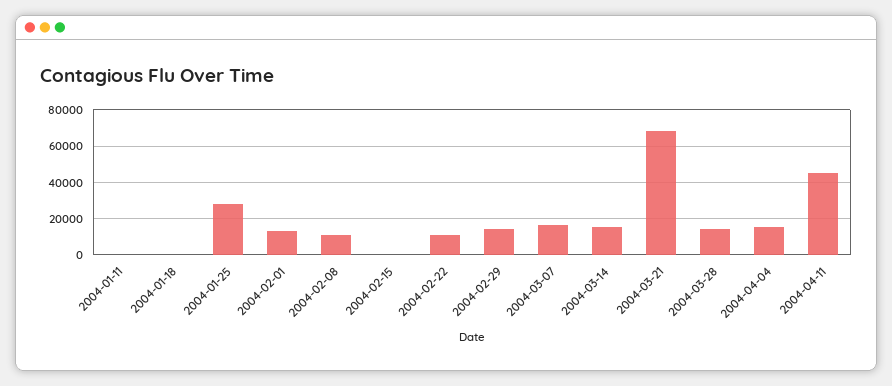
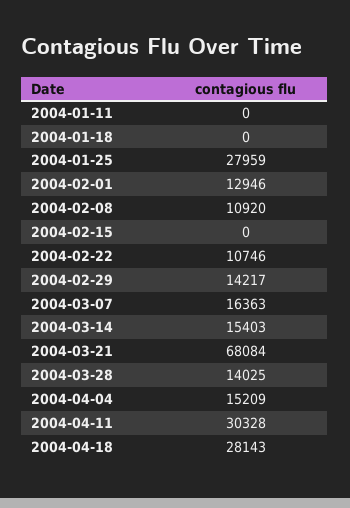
2004-04-11: 45000 -> 30328
2004-04-18: none -> 28143

